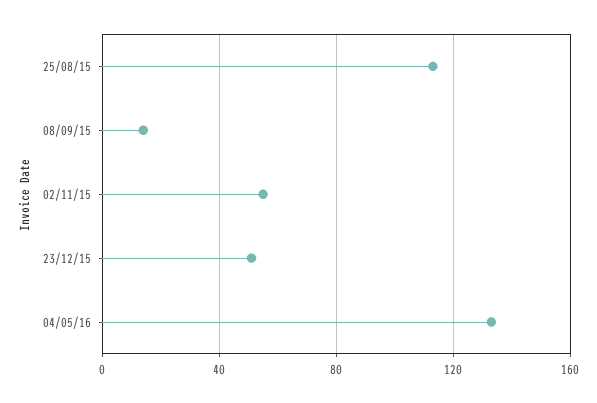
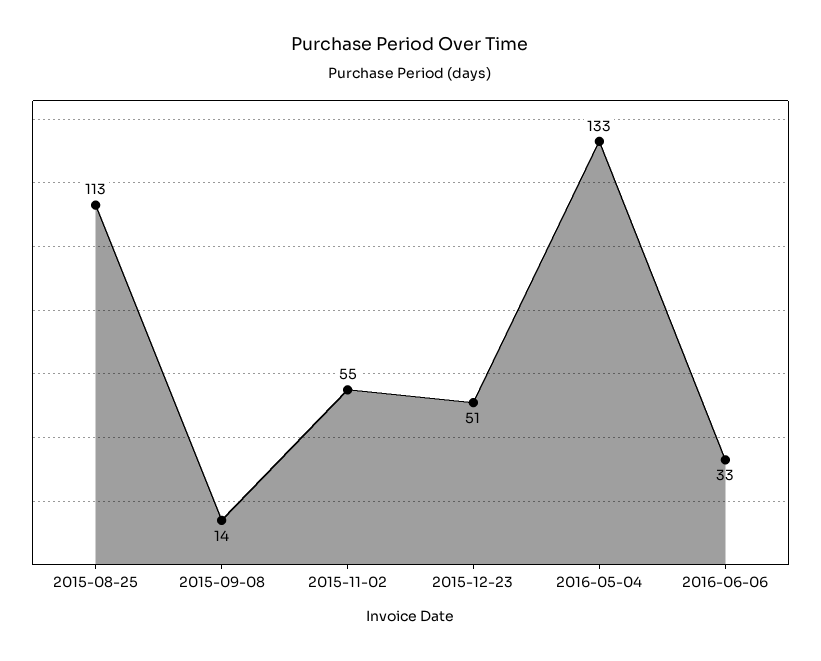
2016-06-06: none -> 33

